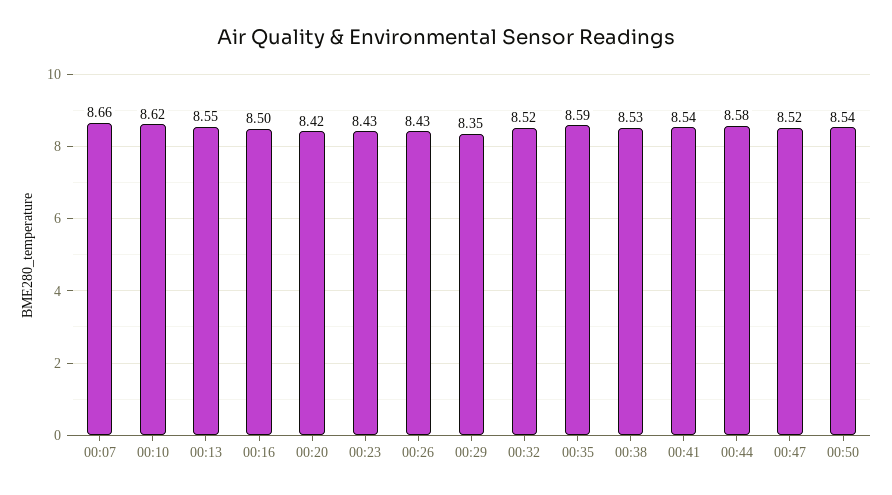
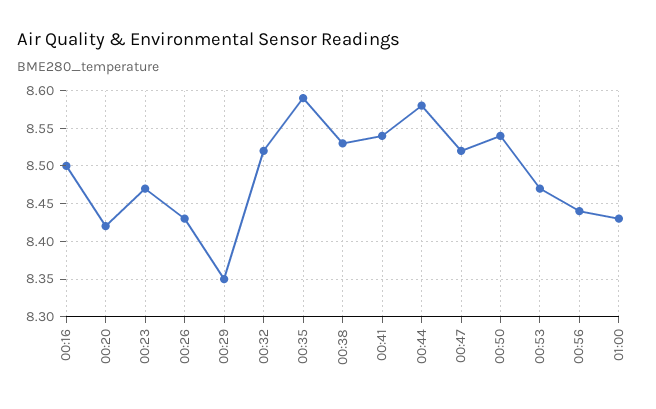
00:07: 8.66 -> none
00:10: 8.62 -> none
00:13: 8.55 -> none
00:23: 8.43 -> 8.47
00:53: none -> 8.47
00:56: none -> 8.44
01:00: none -> 8.43

